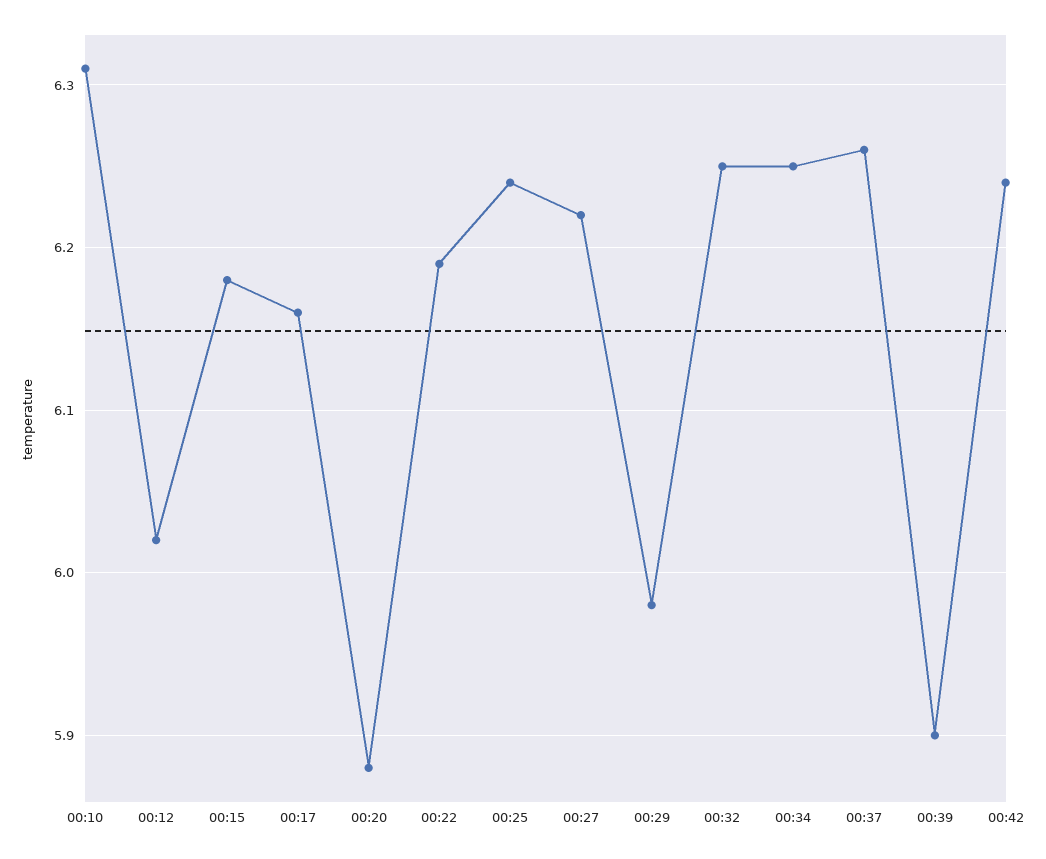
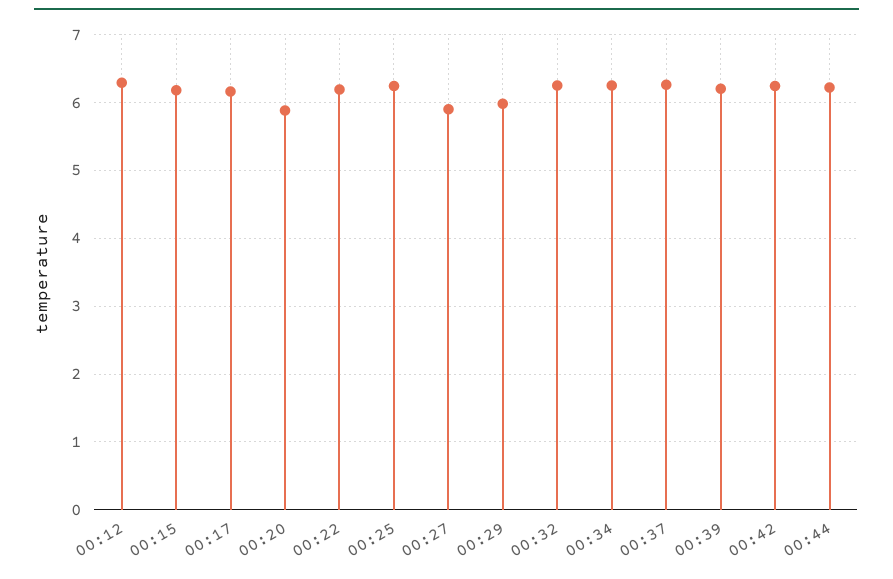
00:10: 6.31 -> none
00:12: 6.02 -> 6.3
00:27: 6.22 -> 5.9
00:39: 5.9 -> 6.2
00:44: none -> 6.2

